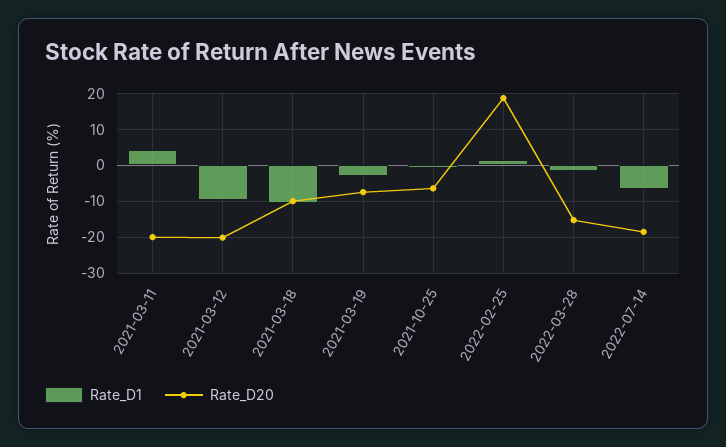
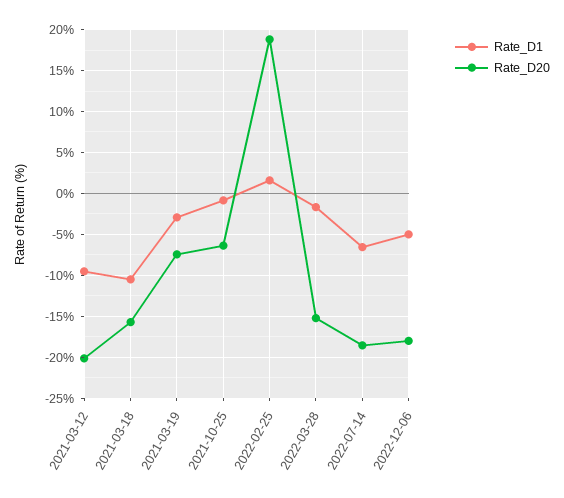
Rate_D1, 2021-03-11: 4 -> none
Rate_D20, 2021-03-11: -20 -> none
Rate_D20, 2021-03-18: -10 -> -16
Rate_D1, 2022-12-06: none -> -5
Rate_D20, 2022-12-06: none -> -18

